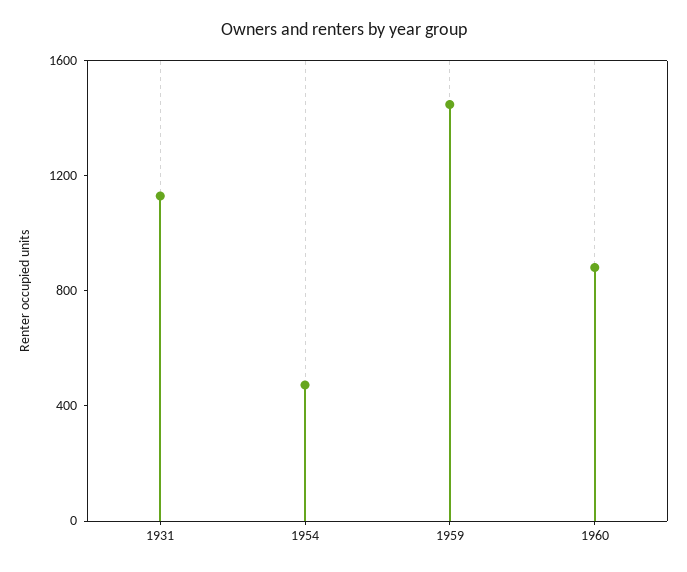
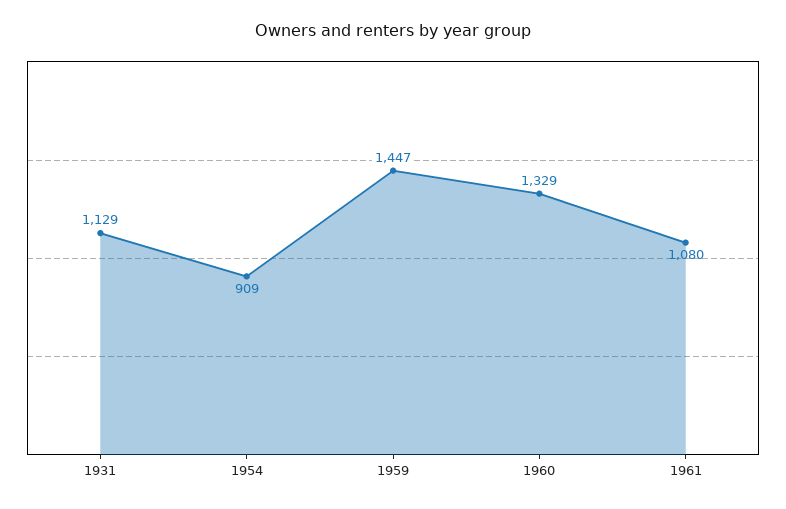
1954: 500 -> 909
1960: 900 -> 1329
1961: none -> 1080

